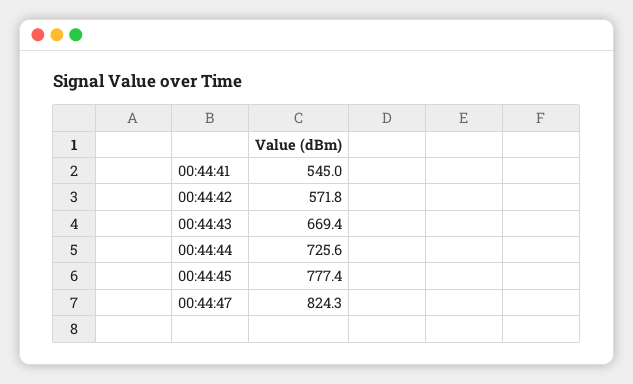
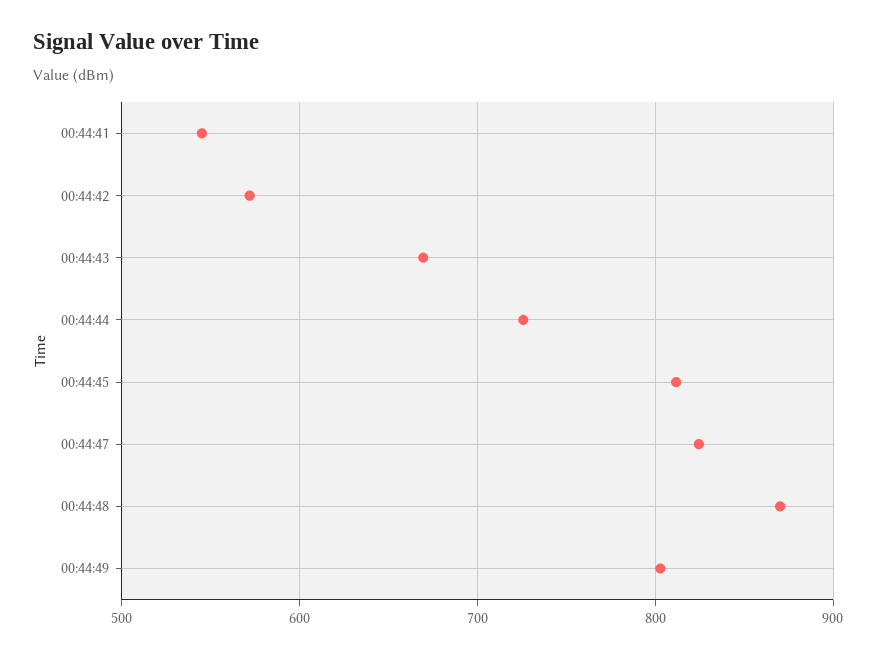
00:44:45: 777.4 -> 810
00:44:48: none -> 870
00:44:49: none -> 800

